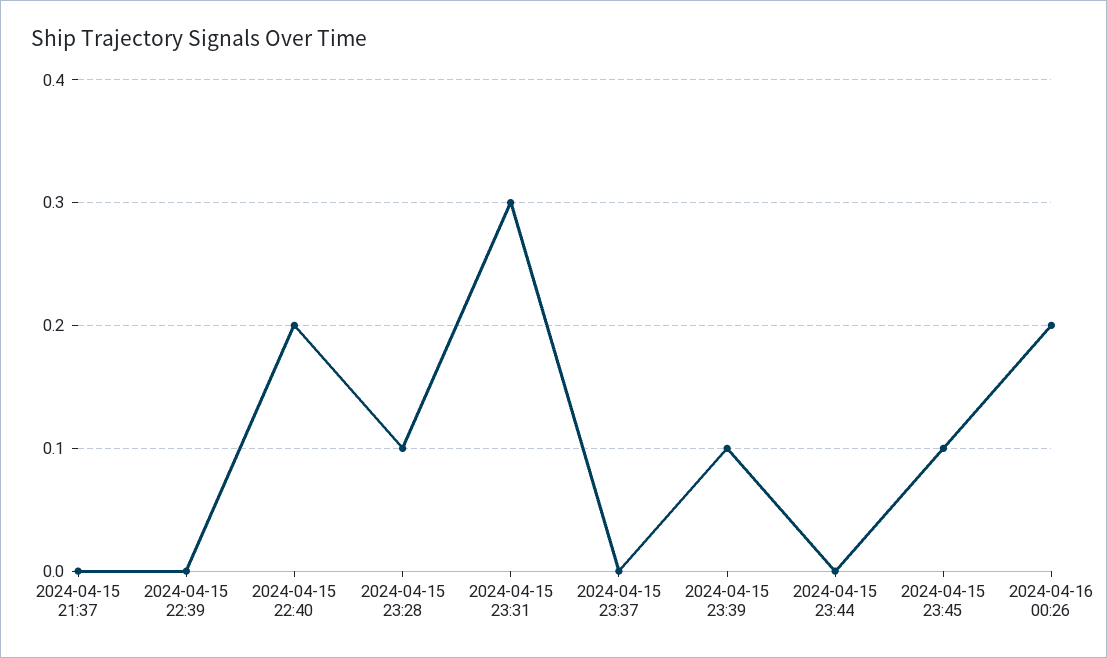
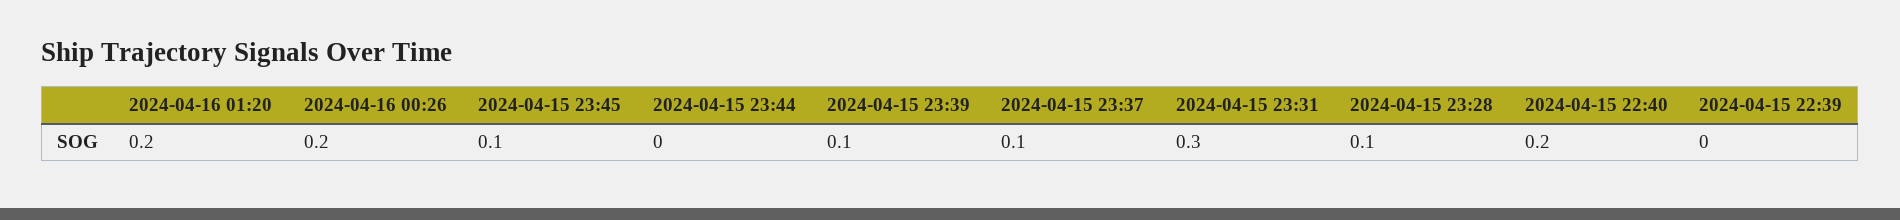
2024-04-15 21:37: 0 -> none
2024-04-15 23:37: 0 -> 0.1
2024-04-16 01:20: none -> 0.2

